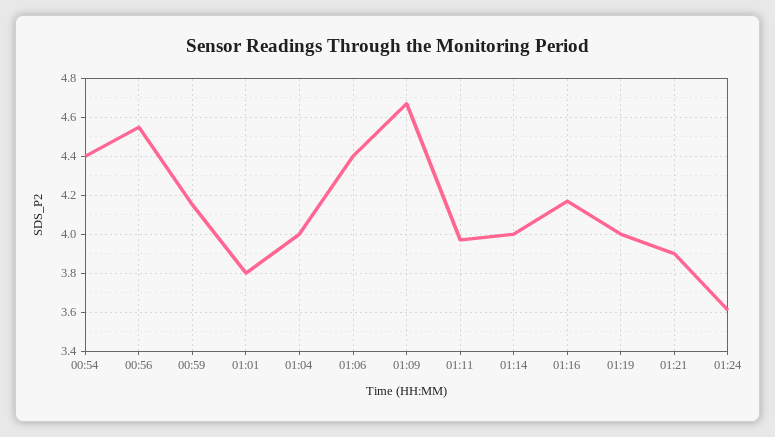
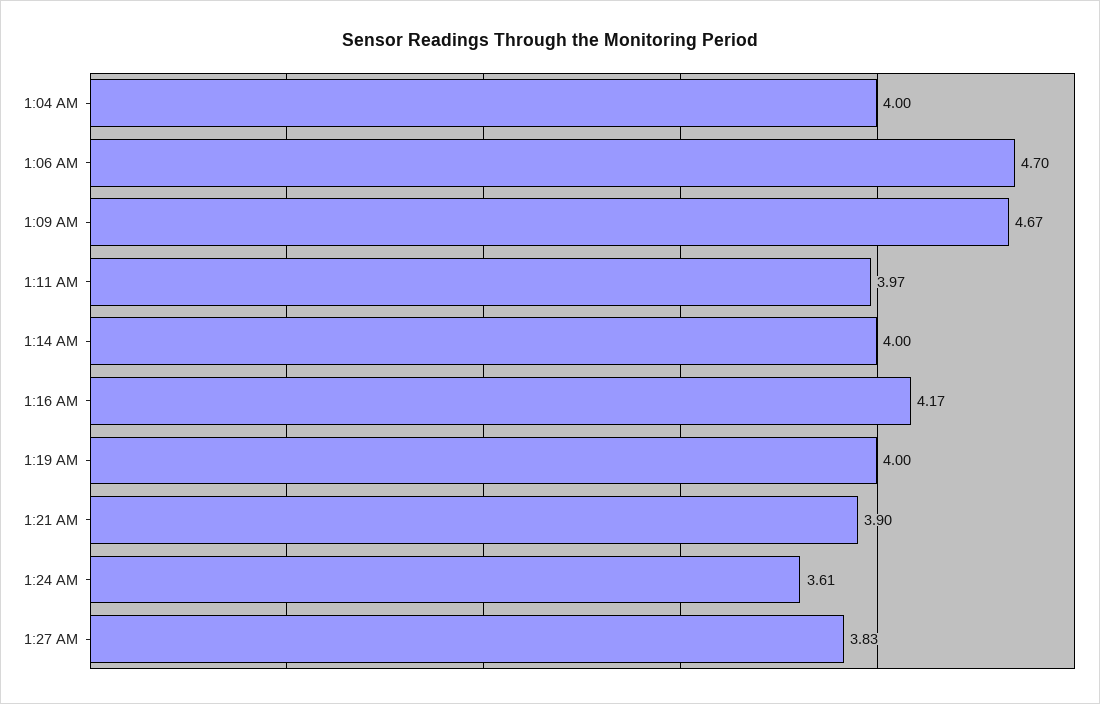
00:54: 4.4 -> none
00:56: 4.55 -> none
00:59: 4.15 -> none
01:01: 3.8 -> none
01:06: 4.4 -> 4.7
1:27 AM: none -> 3.83

